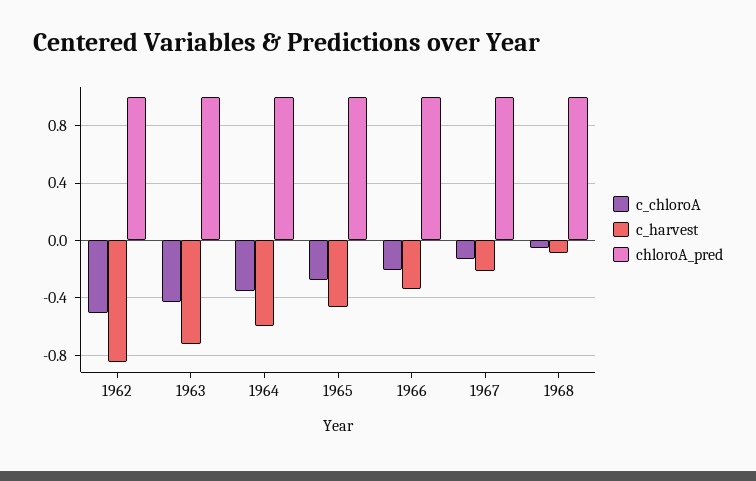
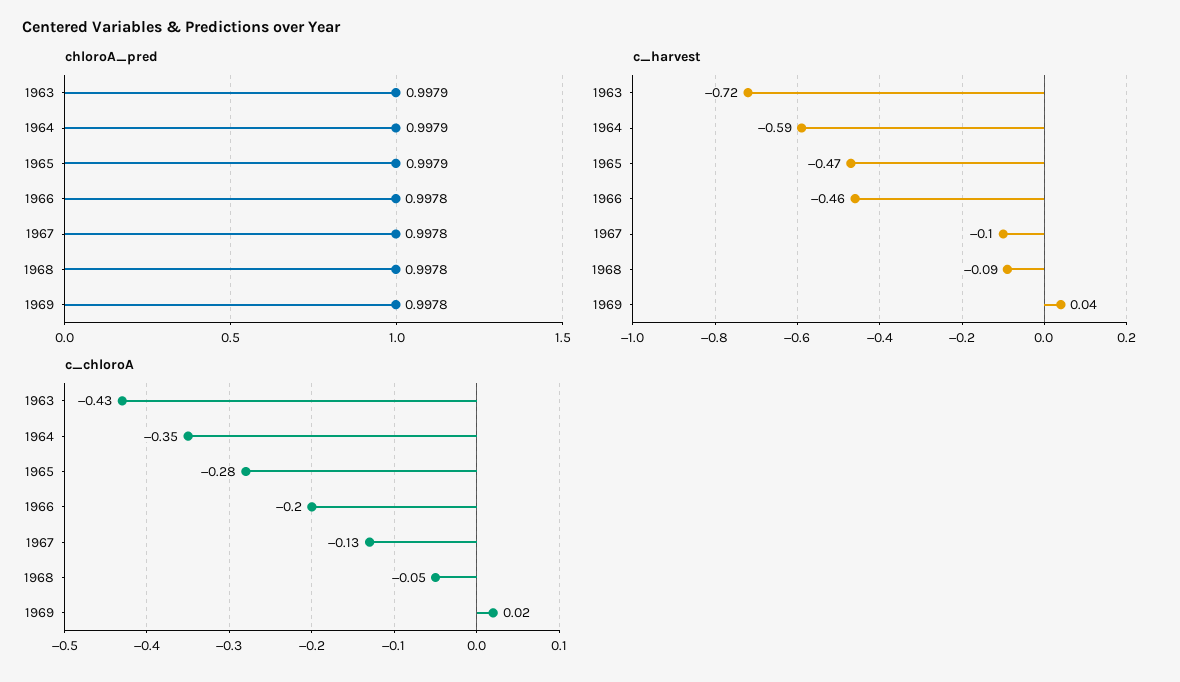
c_chloroA, 1962: -0.5 -> none
c_harvest, 1962: -0.85 -> none
chloroA_pred, 1962: 1 -> none
c_harvest, 1966: -0.35 -> -0.46
c_harvest, 1967: -0.2 -> -0.1
chloroA_pred, 1969: none -> 0.9978
c_harvest, 1969: none -> 0.04
c_chloroA, 1969: none -> 0.02

